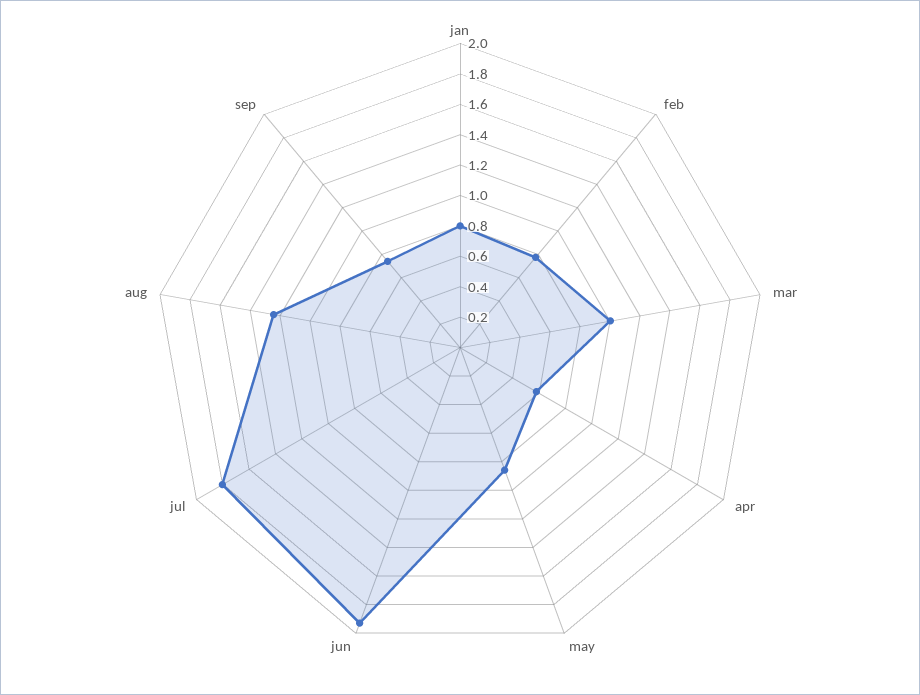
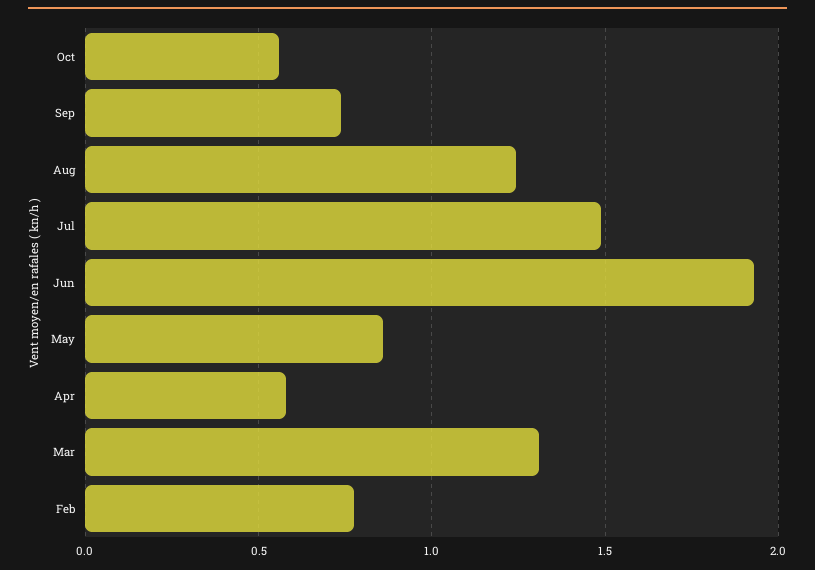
jan: 0.8 -> none
mar: 1 -> 1.3
jul: 1.8 -> 1.5
Oct: none -> 0.55

